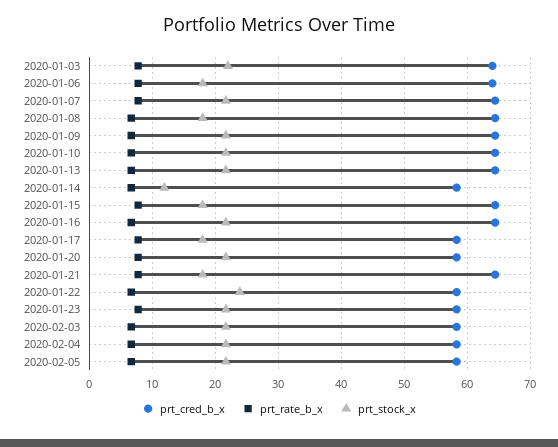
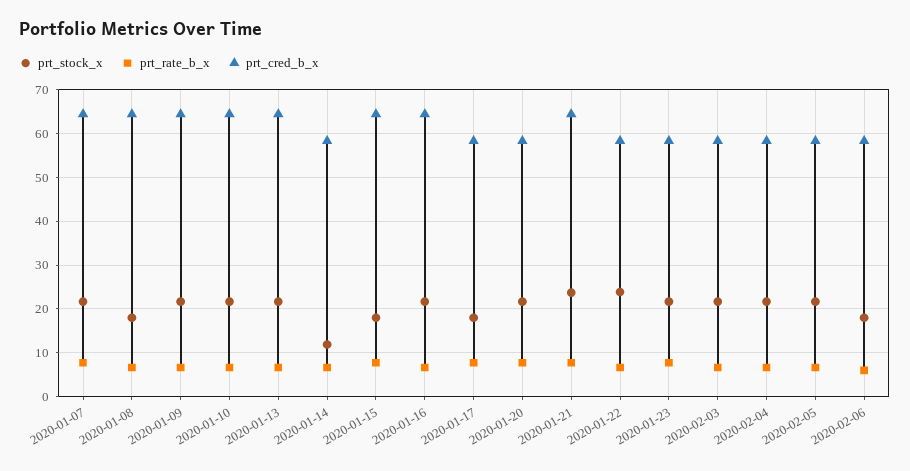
prt_cred_b_x, 2020-01-03: 64 -> none
prt_rate_b_x, 2020-01-03: 8 -> none
prt_stock_x, 2020-01-03: 22 -> none
prt_cred_b_x, 2020-01-06: 64 -> none
prt_rate_b_x, 2020-01-06: 8 -> none
prt_stock_x, 2020-01-06: 18 -> none
prt_stock_x, 2020-01-21: 18 -> 24
prt_stock_x, 2020-02-06: none -> 18
prt_rate_b_x, 2020-02-06: none -> 6
prt_cred_b_x, 2020-02-06: none -> 58

